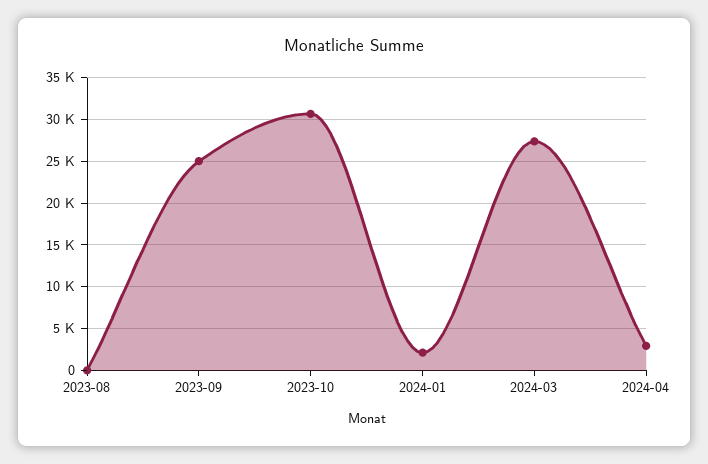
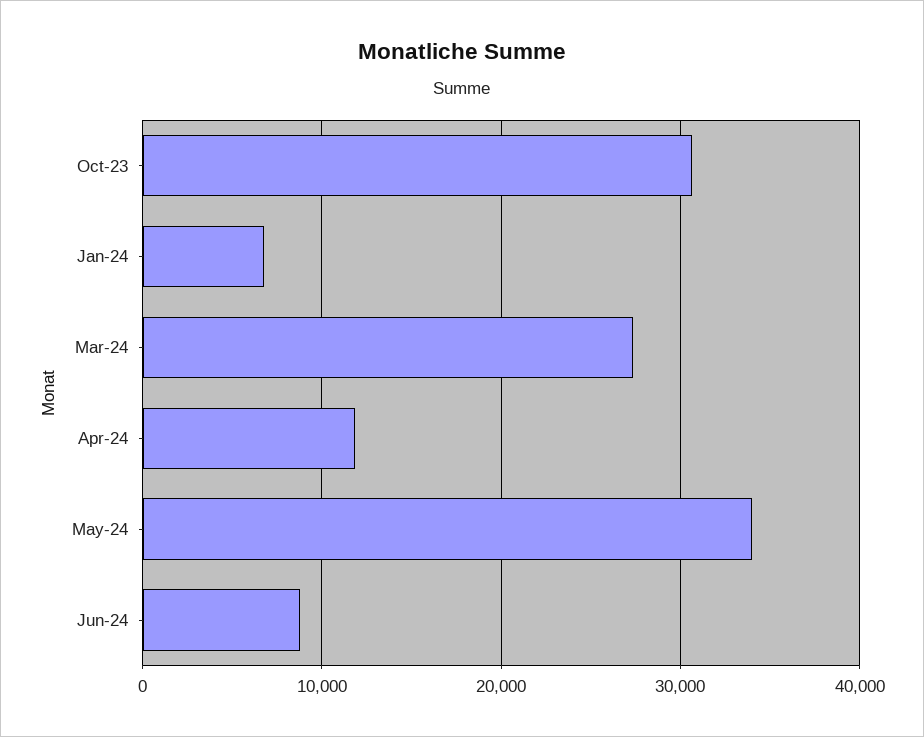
2023-08: 0 -> none
2023-09: 25000 -> none
2024-01: 2000 -> 7000
2024-04: 3000 -> 12000
May-24: none -> 34000
Jun-24: none -> 9000

